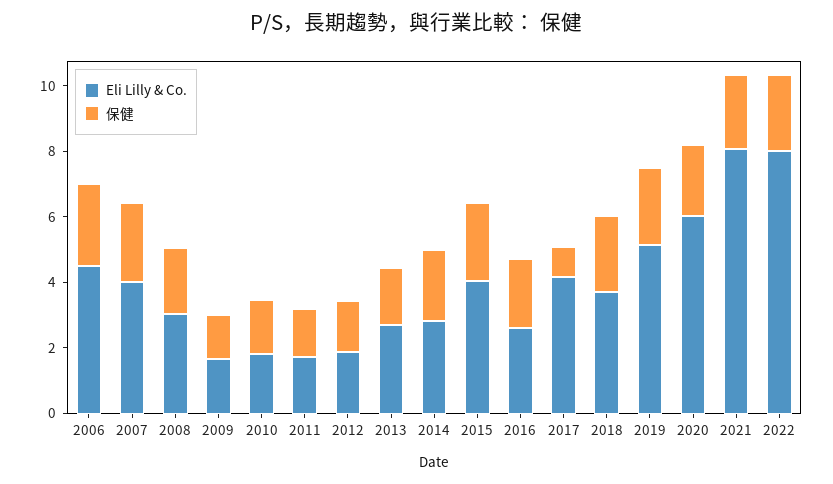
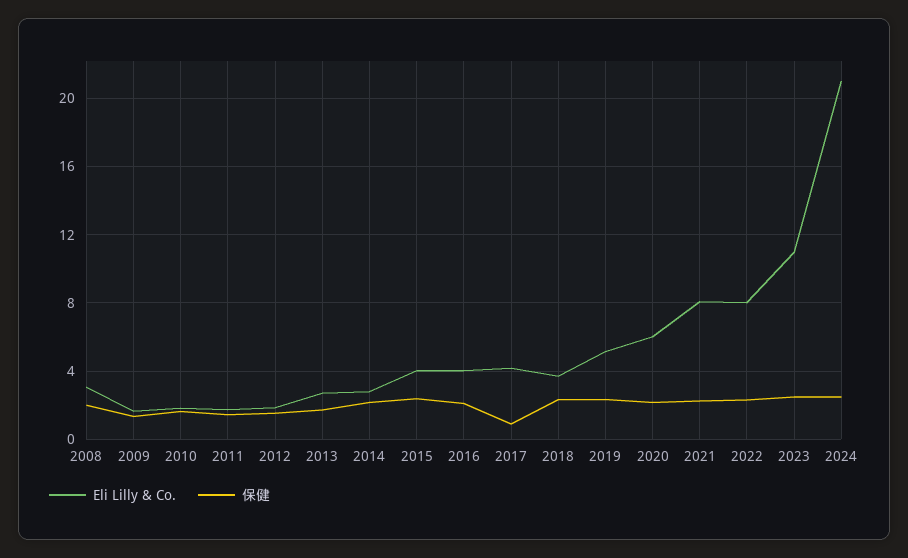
Eli Lilly & Co., 2006: 4.5 -> none
保健, 2006: 2.5 -> none
Eli Lilly & Co., 2007: 4 -> none
保健, 2007: 2.5 -> none
Eli Lilly & Co., 2016: 2.5 -> 4
Eli Lilly & Co., 2023: none -> 11
保健, 2023: none -> 2.5
Eli Lilly & Co., 2024: none -> 21
保健, 2024: none -> 2.5

